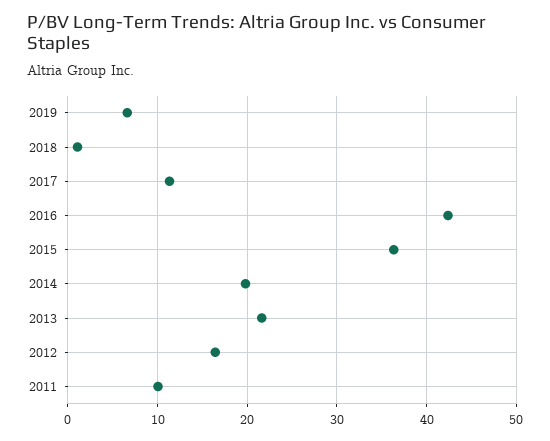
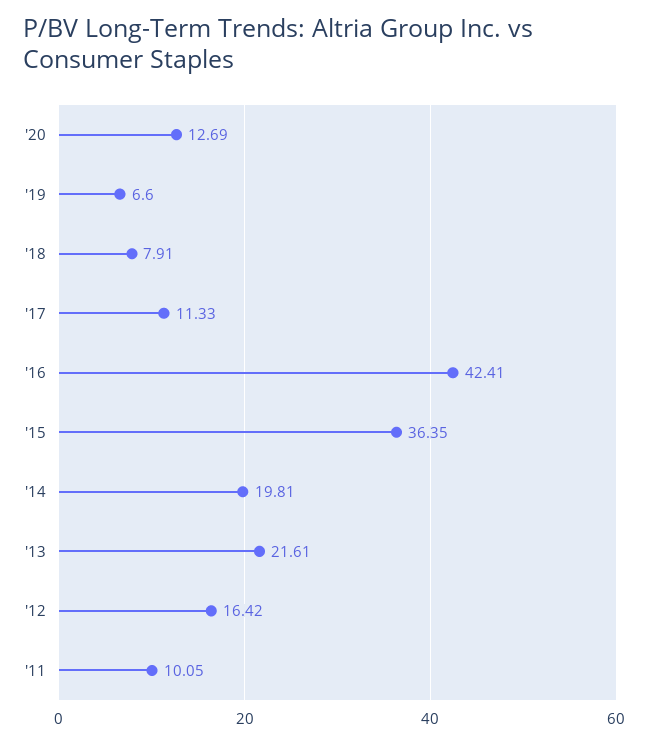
2018: 1 -> 7.91
'20: none -> 12.69

